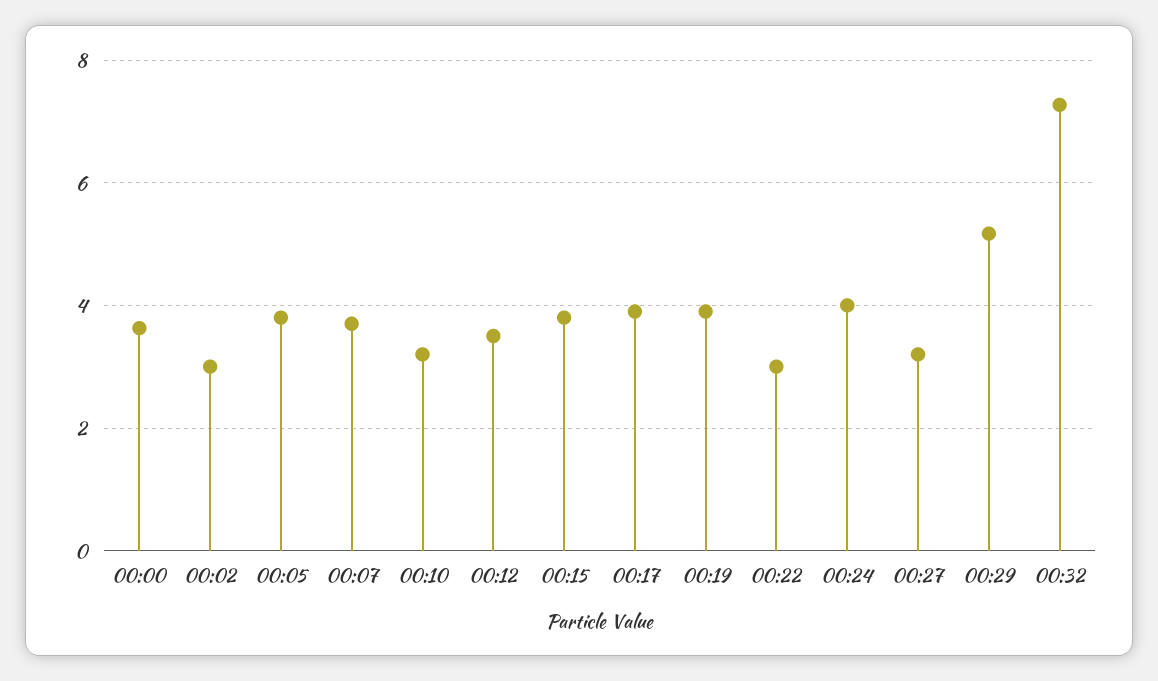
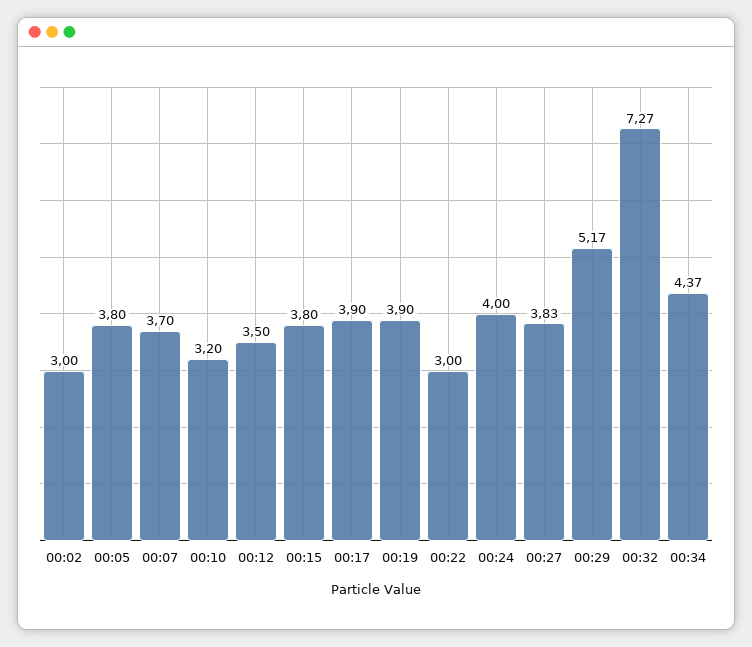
00:00: 3.6 -> none
00:27: 3.2 -> 3.83
00:34: none -> 4.37

